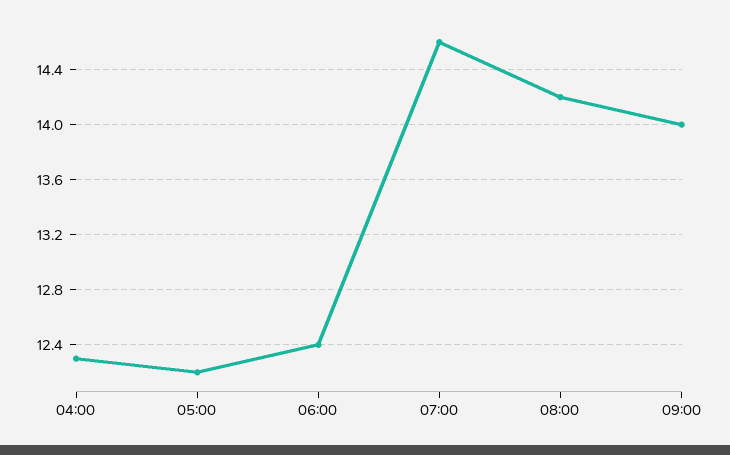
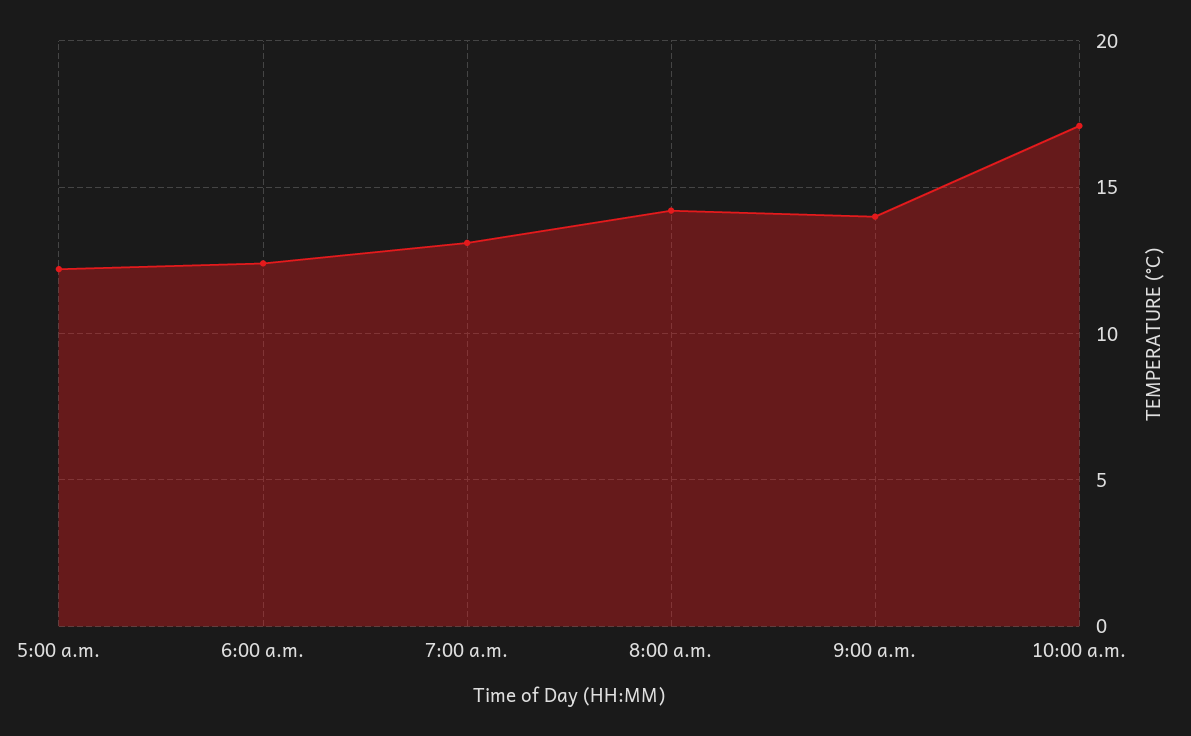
04:00: 12.3 -> none
07:00: 14.6 -> 13
10:00 a.m.: none -> 17

